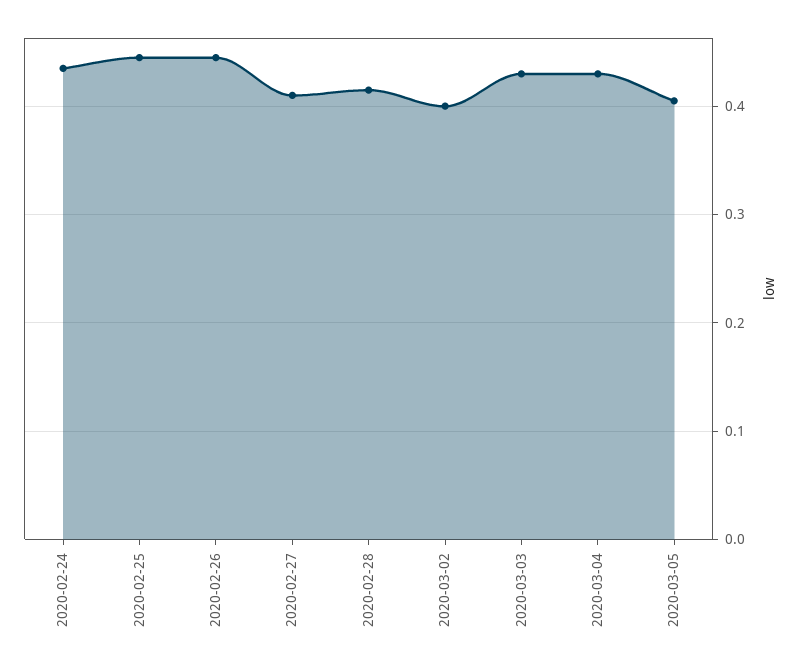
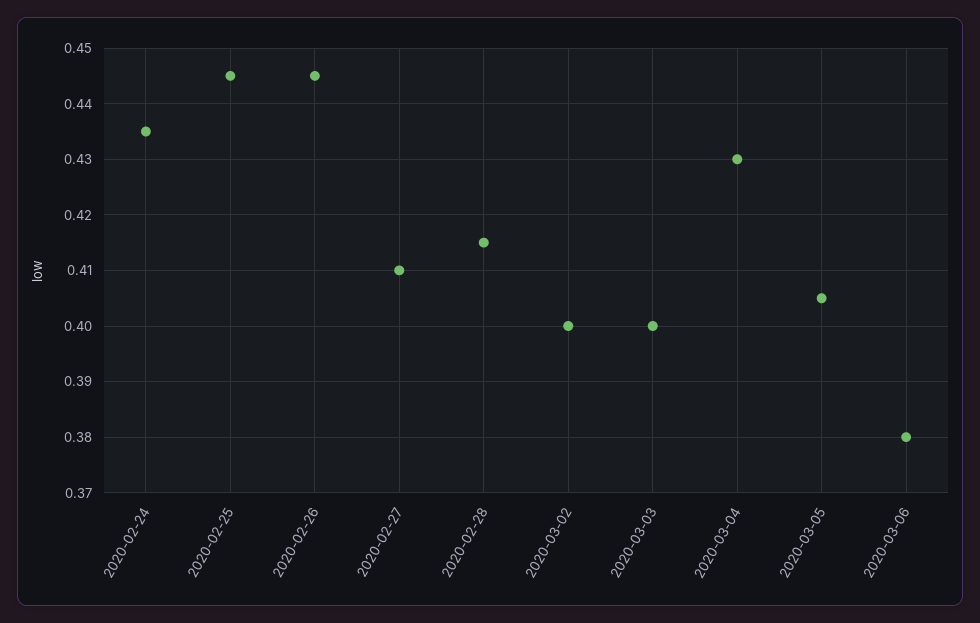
2020-03-03: 0.43 -> 0.4
2020-03-06: none -> 0.38

